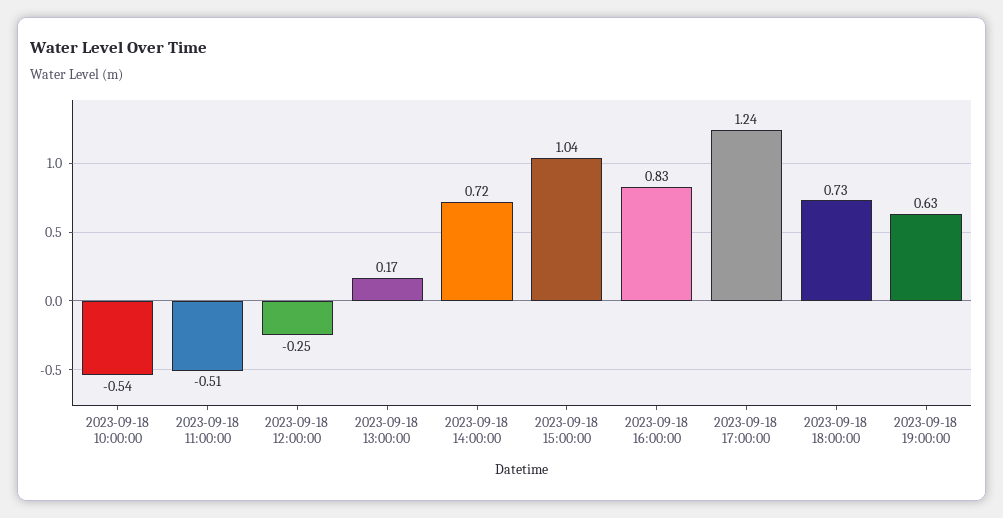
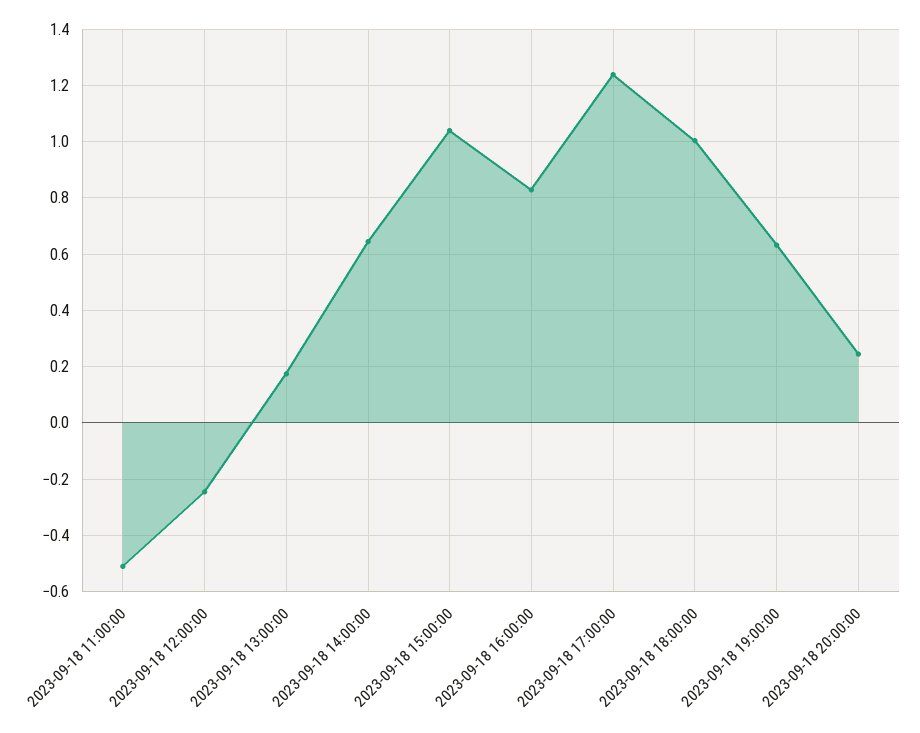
2023-09-18 10:00:00: -0.54 -> none
2023-09-18 14:00:00: 0.72 -> 0.65
2023-09-18 18:00:00: 0.73 -> 1
2023-09-18 20:00:00: none -> 0.25

